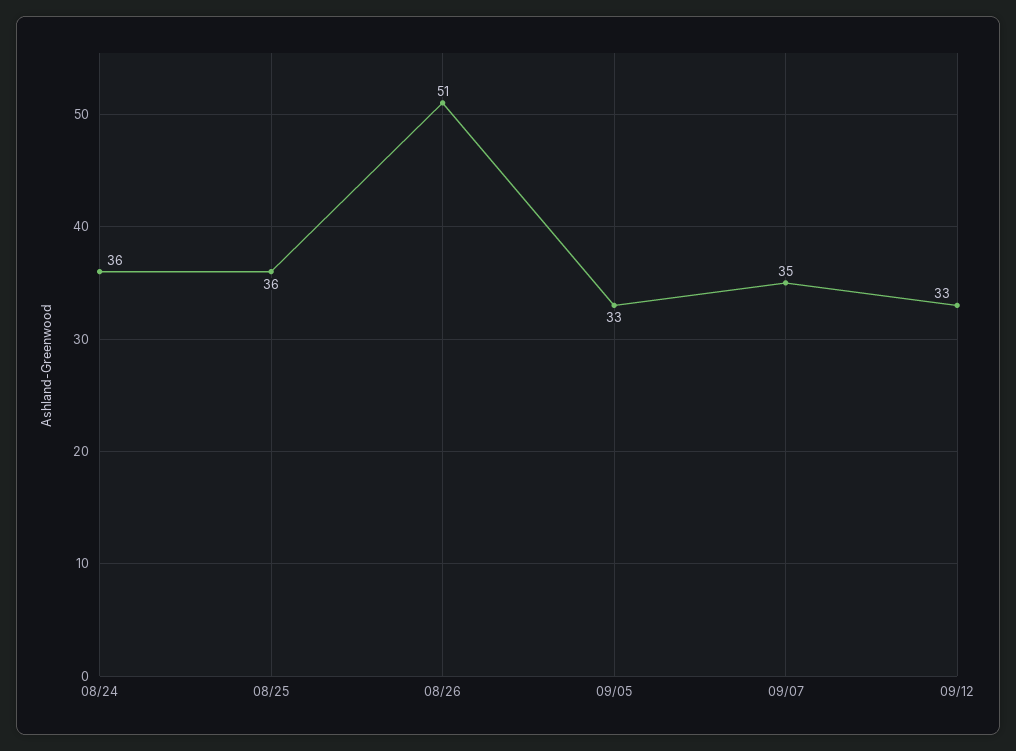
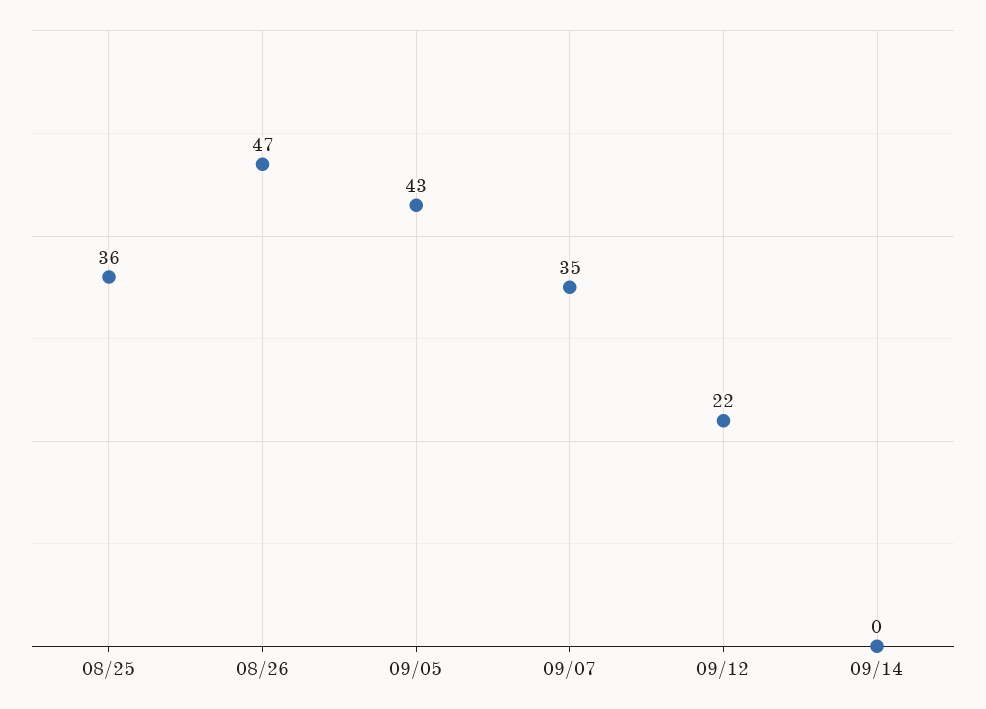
08/24: 36 -> none
08/26: 51 -> 47
09/05: 33 -> 43
09/12: 33 -> 22
09/14: none -> 0

